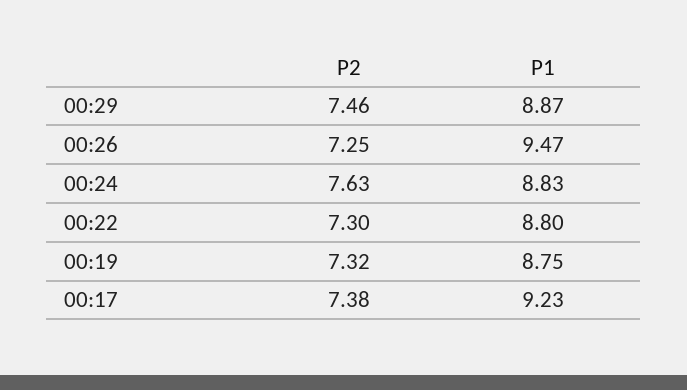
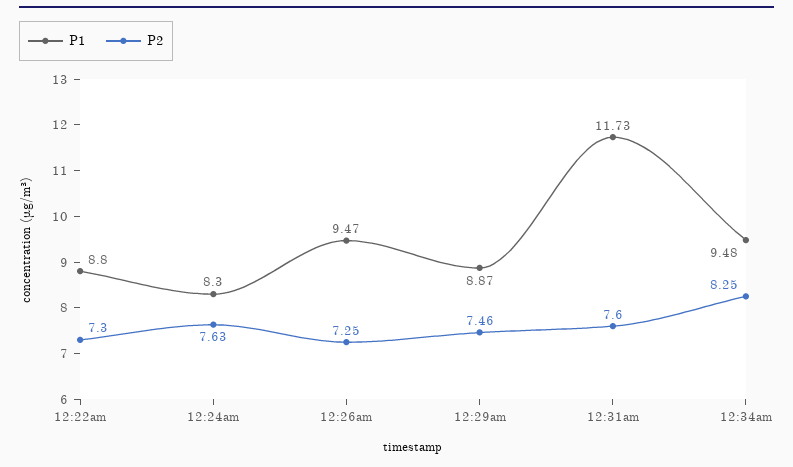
P1, 00:24: 8.83 -> 8.3
P2, 00:19: 7.32 -> none
P1, 00:19: 8.75 -> none
P2, 00:17: 7.38 -> none
P1, 00:17: 9.23 -> none
P1, 12:31am: none -> 11.73
P2, 12:31am: none -> 7.6
P1, 12:34am: none -> 9.48
P2, 12:34am: none -> 8.25

